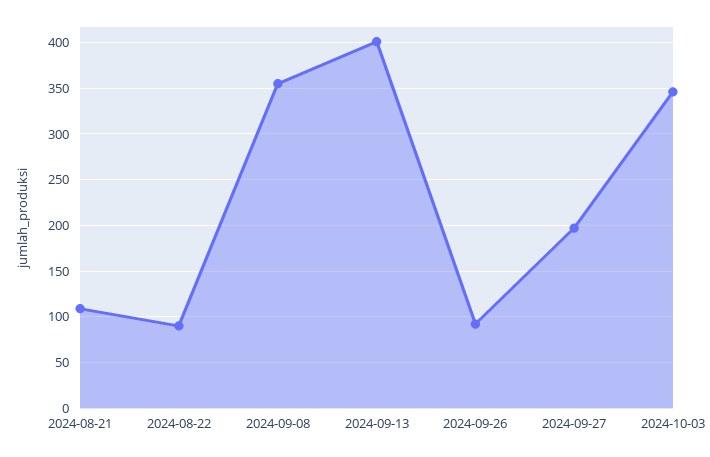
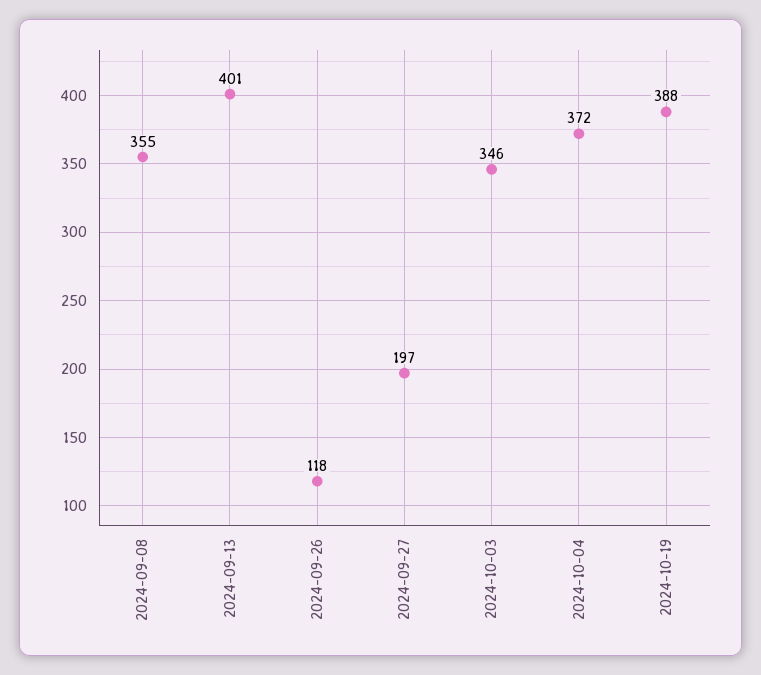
2024-08-21: 110 -> none
2024-08-22: 90 -> none
2024-09-26: 90 -> 118
2024-10-04: none -> 372
2024-10-19: none -> 388

